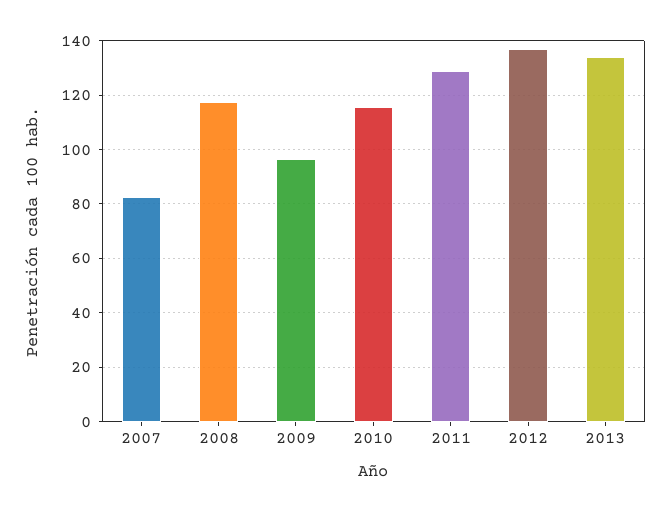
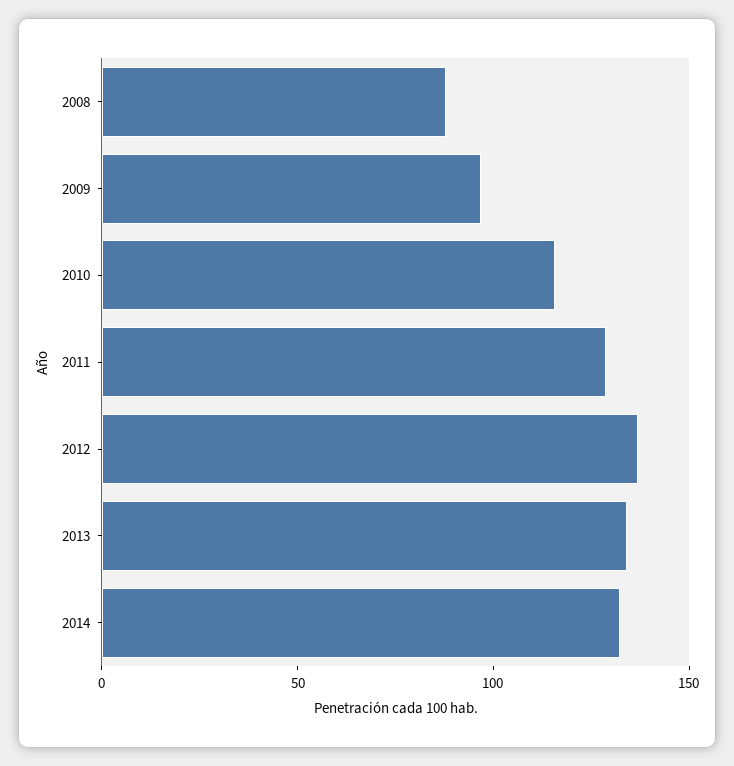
2007: 82.5 -> none
2008: 117.5 -> 90
2014: none -> 130

